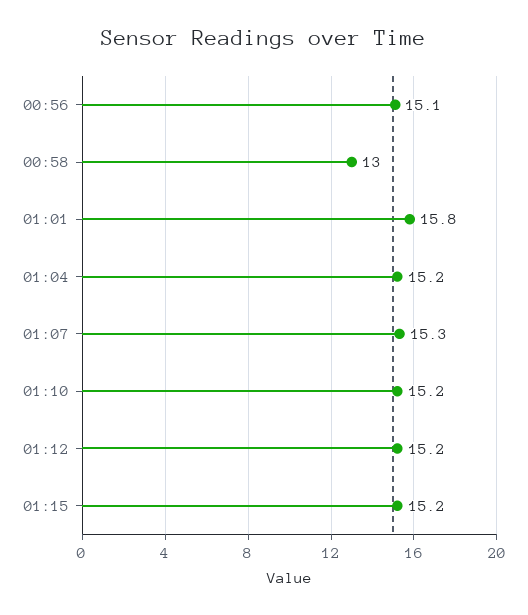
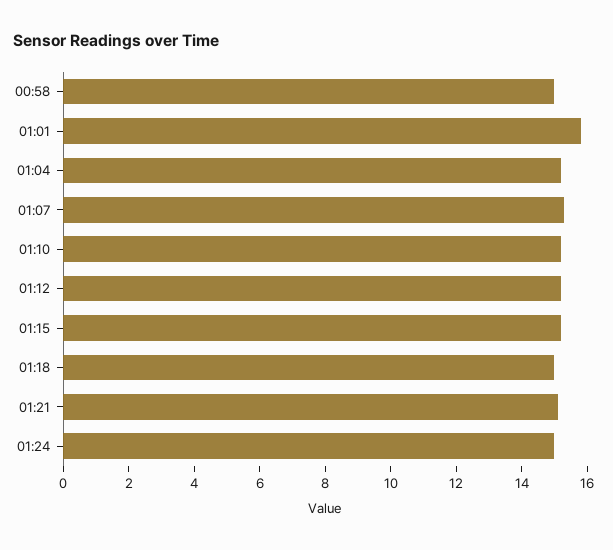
00:56: 15.1 -> none
00:58: 13 -> 15
01:18: none -> 15
01:21: none -> 15
01:24: none -> 15

